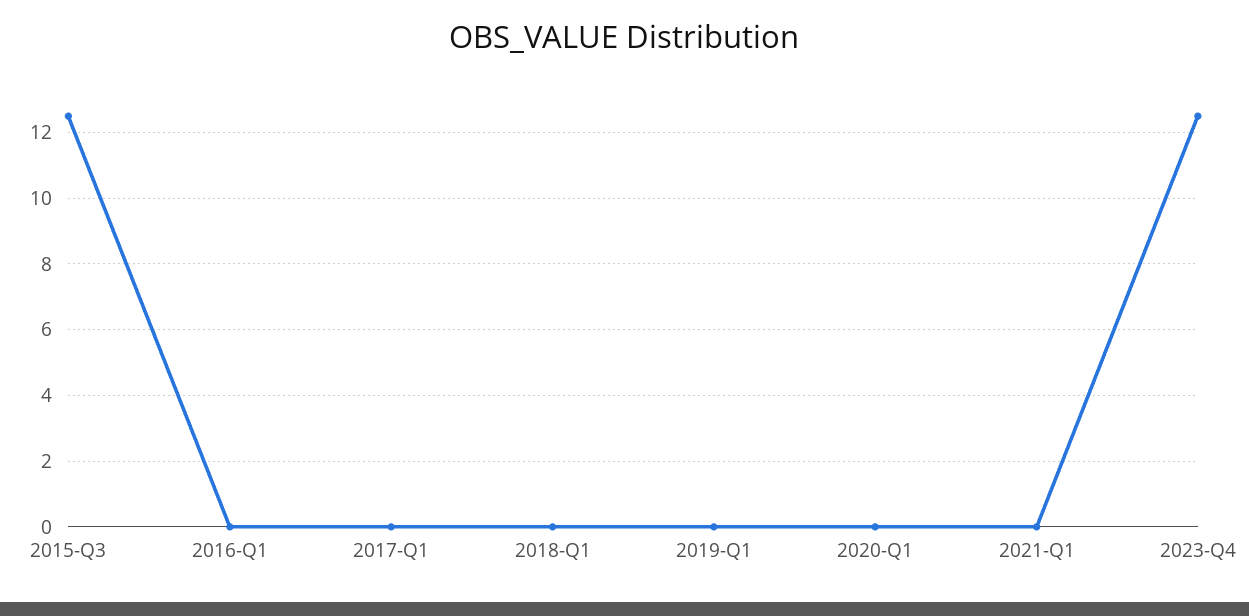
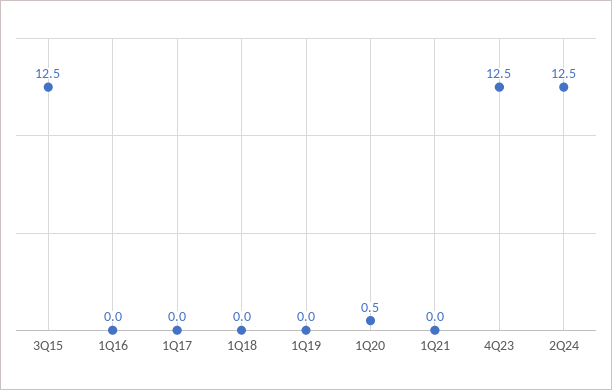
2020-Q1: 0 -> 0.5
2Q24: none -> 12.5

